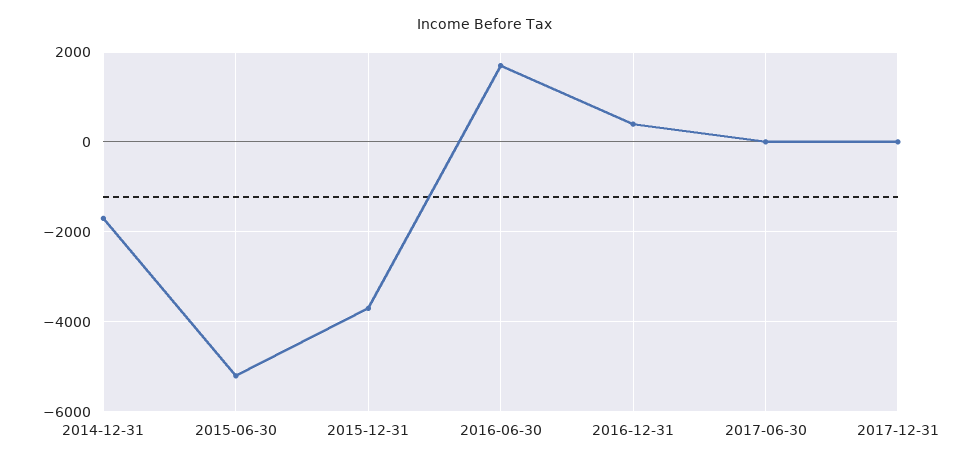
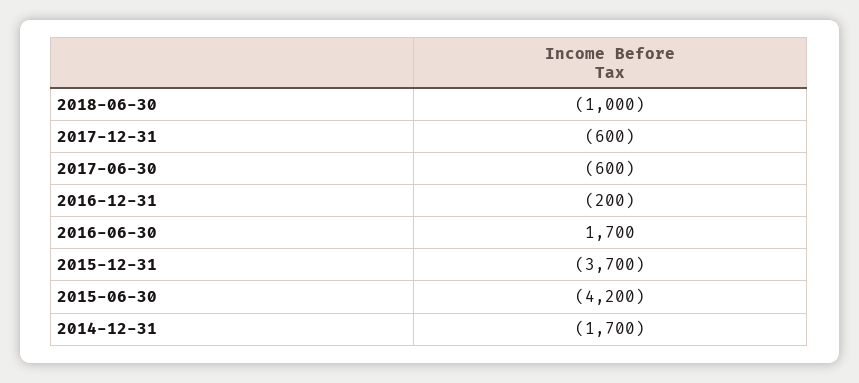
2015-06-30: -5200 -> -4200
2016-12-31: 400 -> -200
2017-06-30: 0 -> -600
2017-12-31: 0 -> -600
2018-06-30: none -> -1000

